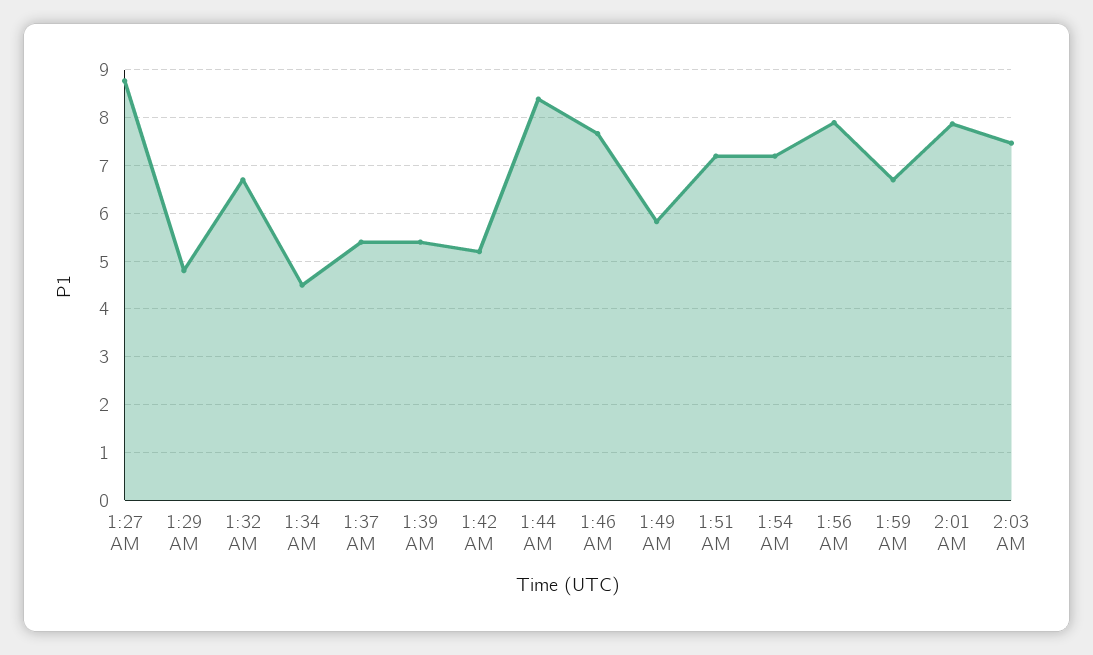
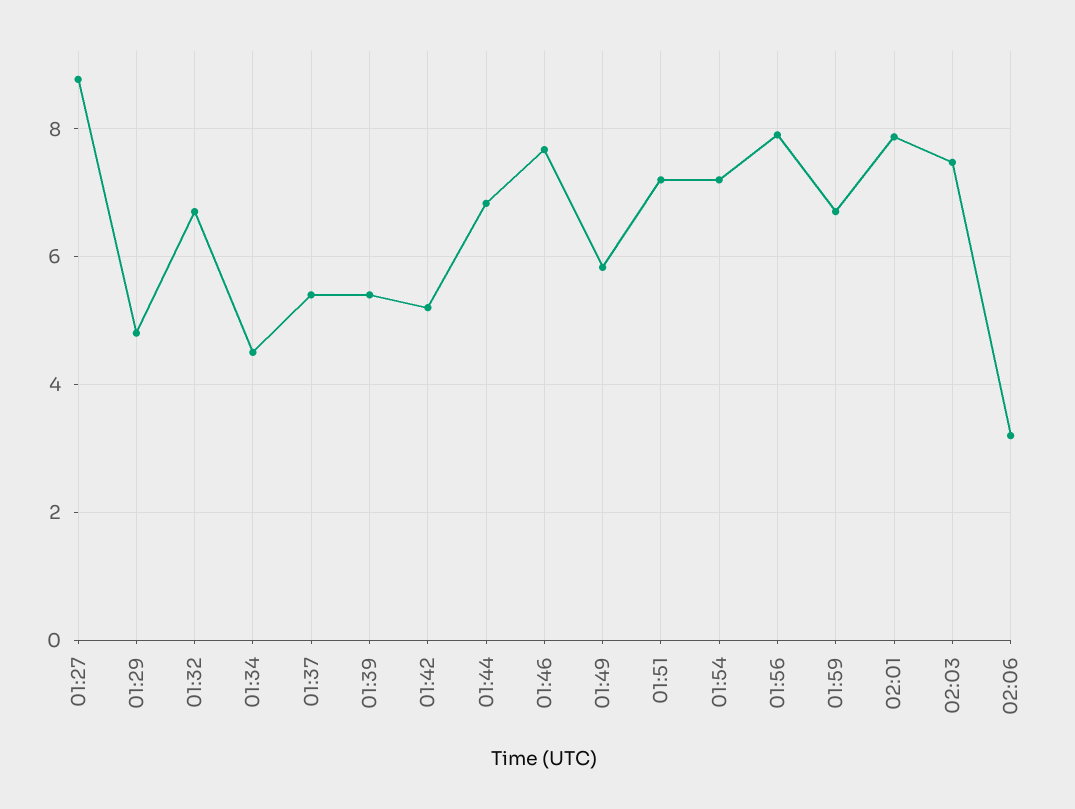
1:44 AM: 8.4 -> 6.8
02:06: none -> 3.2

